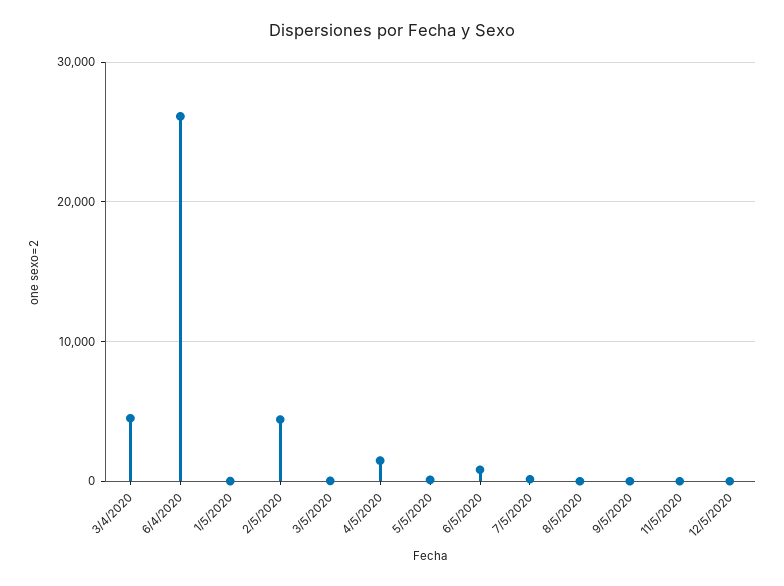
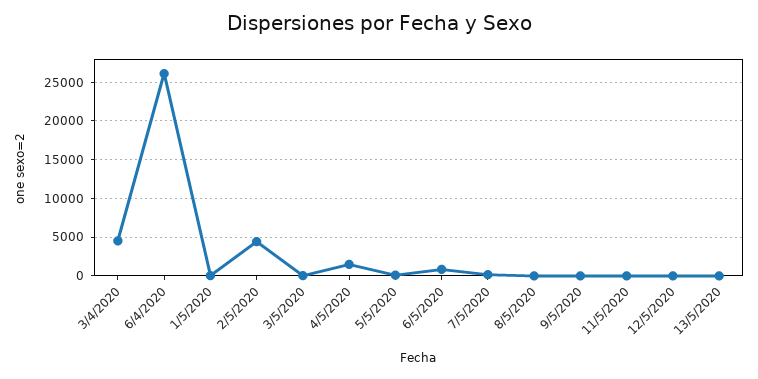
13/5/2020: none -> 0

